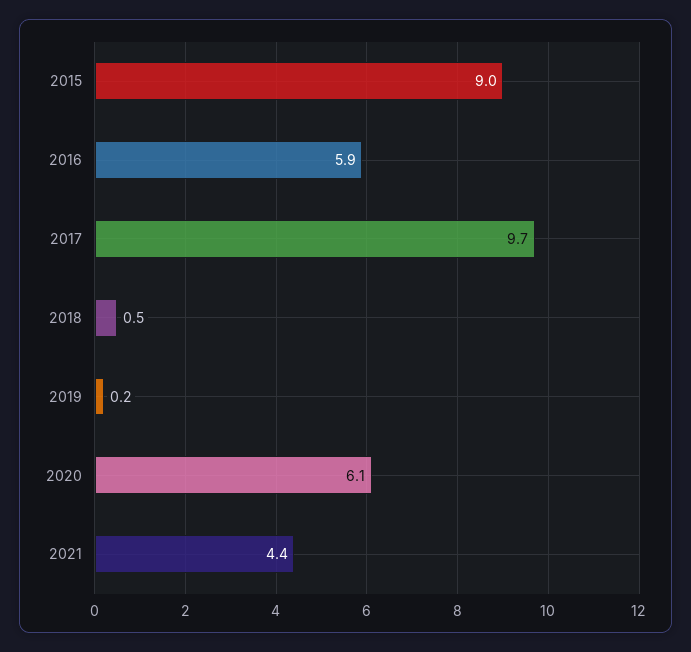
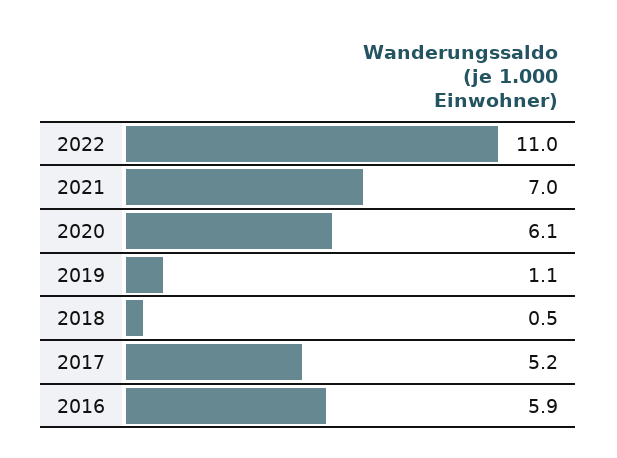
2015: 9 -> none
2017: 9.7 -> 5.2
2019: 0.2 -> 1.1
2021: 4.4 -> 7
2022: none -> 11

